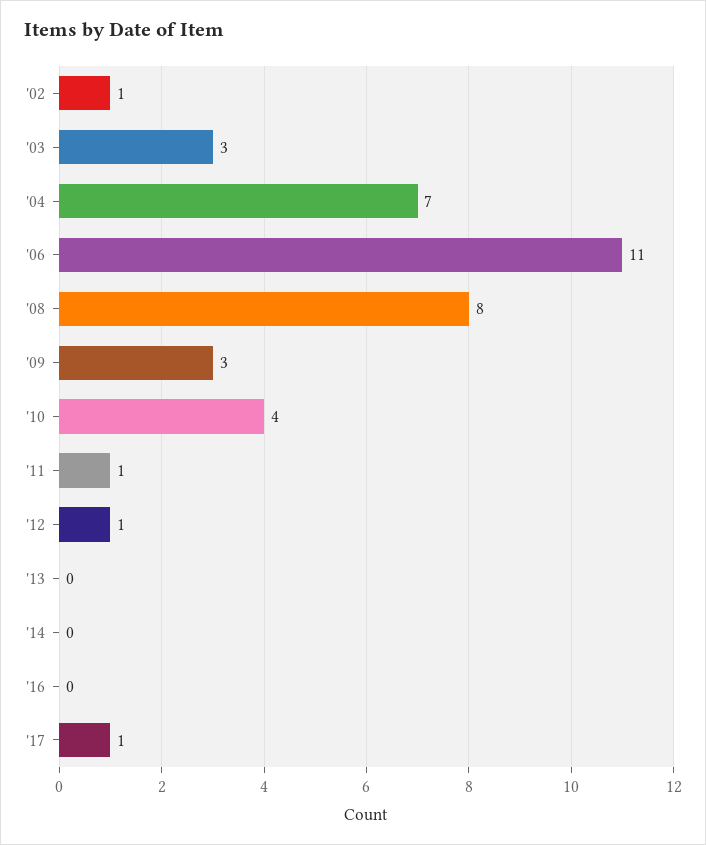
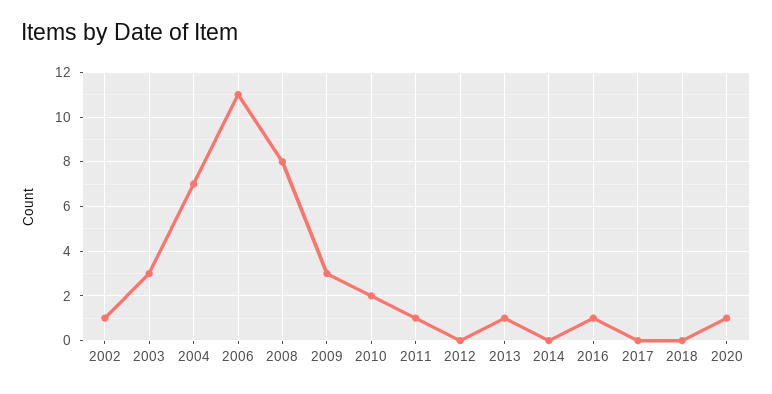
'10: 4 -> 2
'12: 1 -> 0
'13: 0 -> 1
'16: 0 -> 1
'17: 1 -> 0
2018: none -> 0
2020: none -> 1

